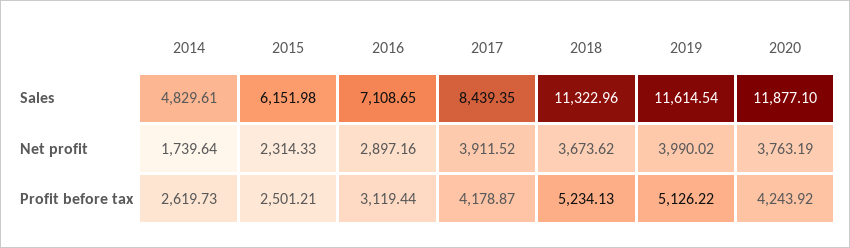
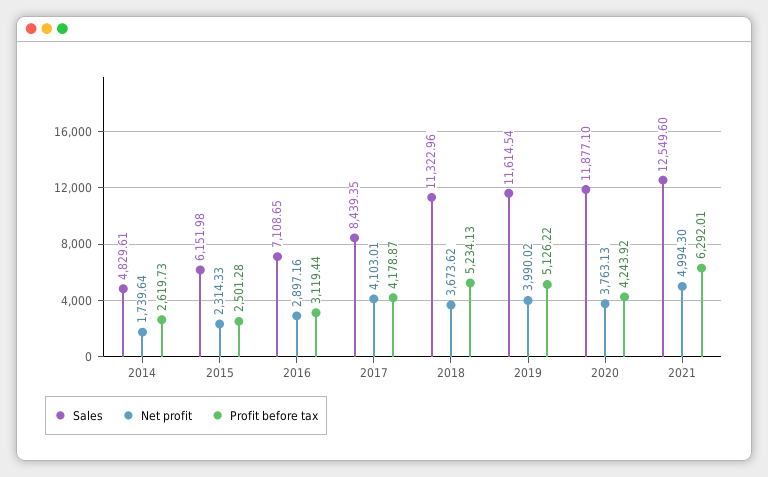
Net profit, 2017: 3911.52 -> 4103.01
Net profit, 2020: 3763.19 -> 3763.13
Profit before tax, 2015: 2501.21 -> 2501.28
Sales, 2021: none -> 12549.6
Net profit, 2021: none -> 4994.3
Profit before tax, 2021: none -> 6292.01

